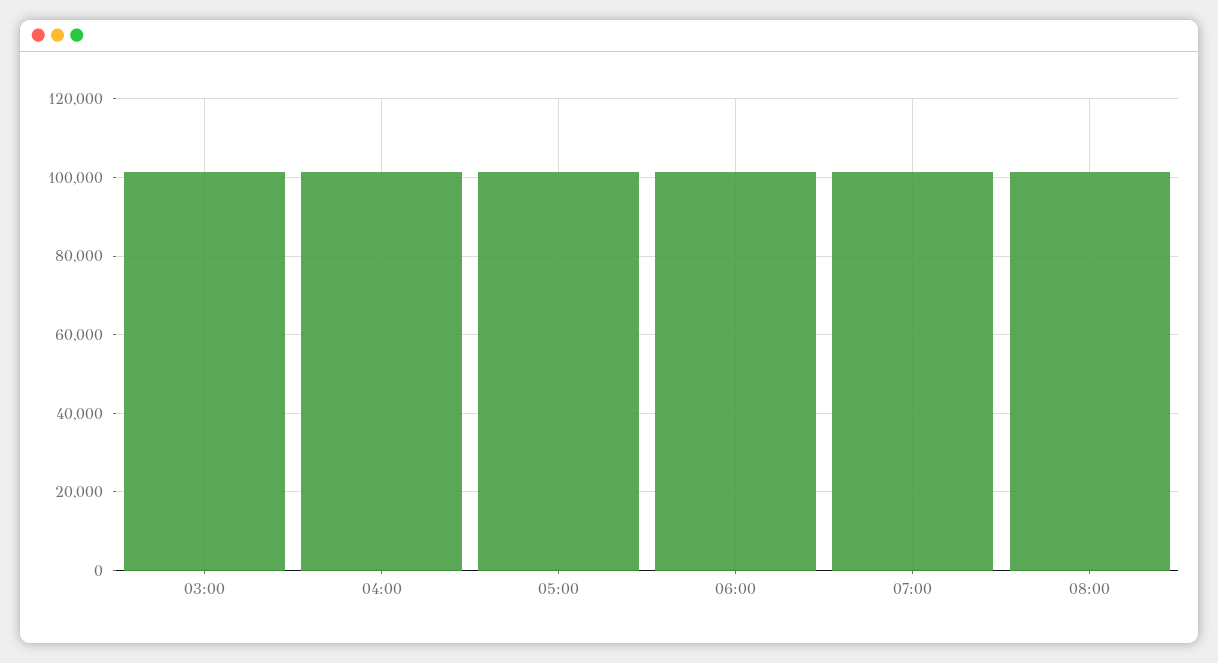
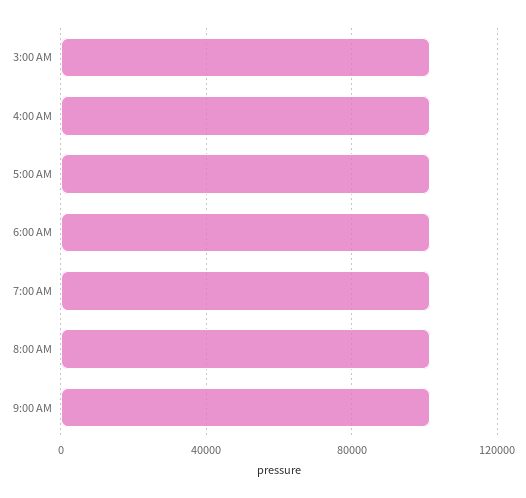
9:00 AM: none -> 100000

